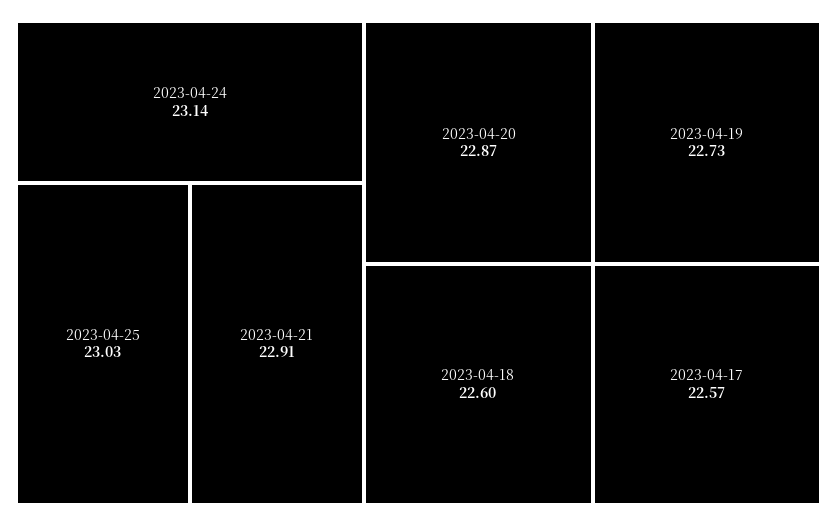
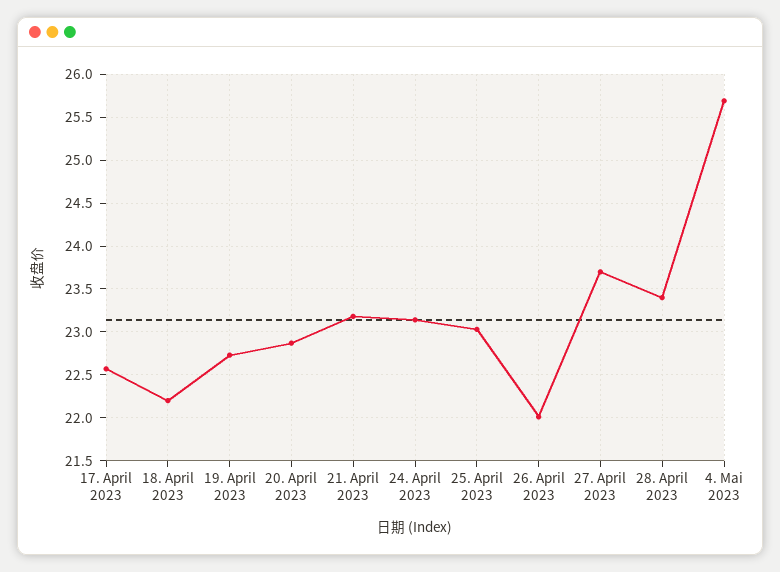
2023-04-21: 22.91 -> 23.2
2023-04-18: 22.6 -> 22.2
26. April 2023: none -> 22
27. April 2023: none -> 23.7
28. April 2023: none -> 23.4
4. Mai 2023: none -> 25.7

